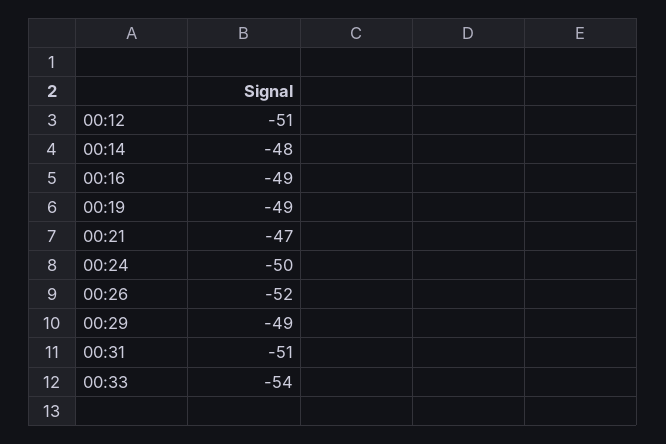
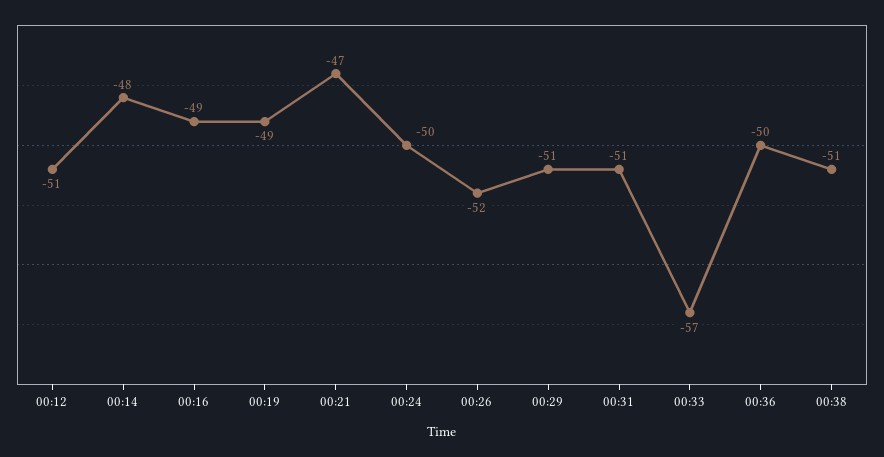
00:29: -49 -> -51
00:33: -54 -> -57
00:36: none -> -50
00:38: none -> -51

